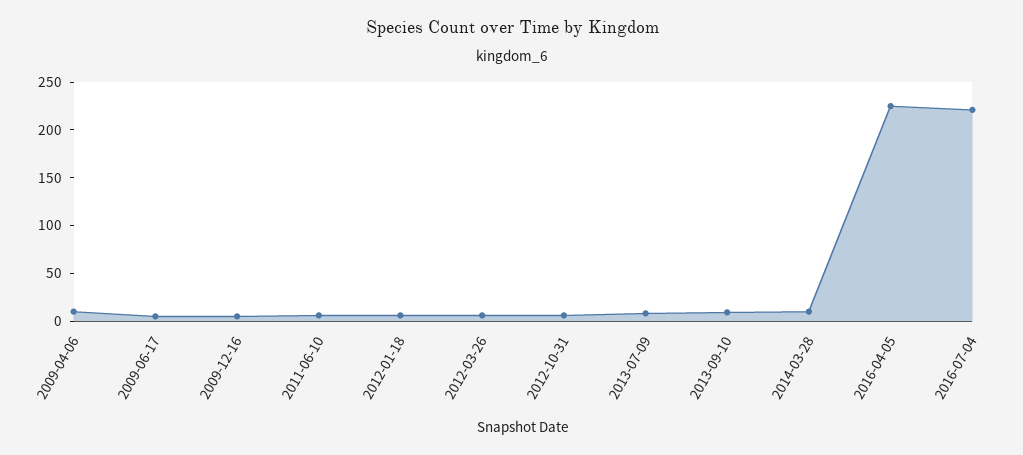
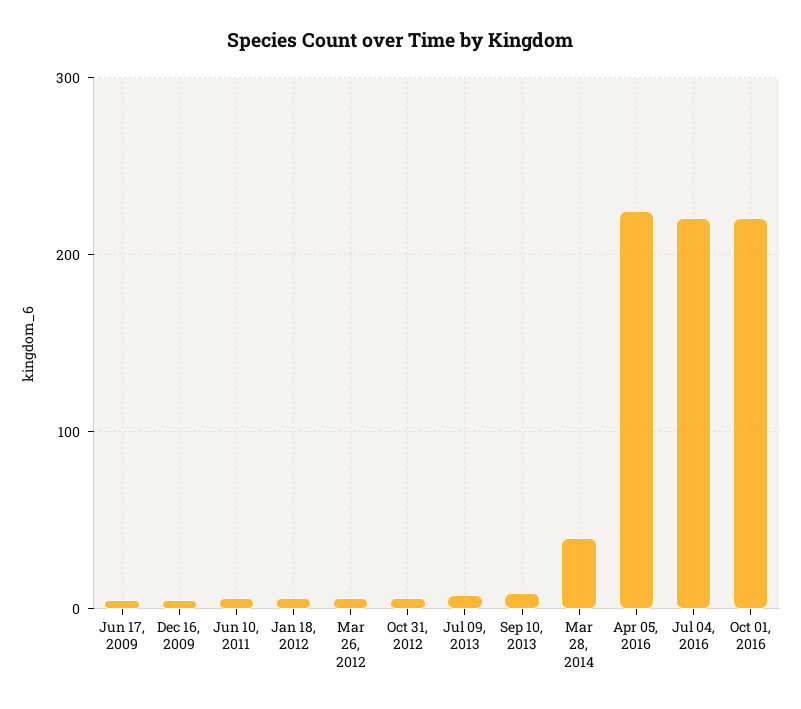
2009-04-06: 10 -> none
2014-03-28: 10 -> 40
Oct 01, 2016: none -> 220

